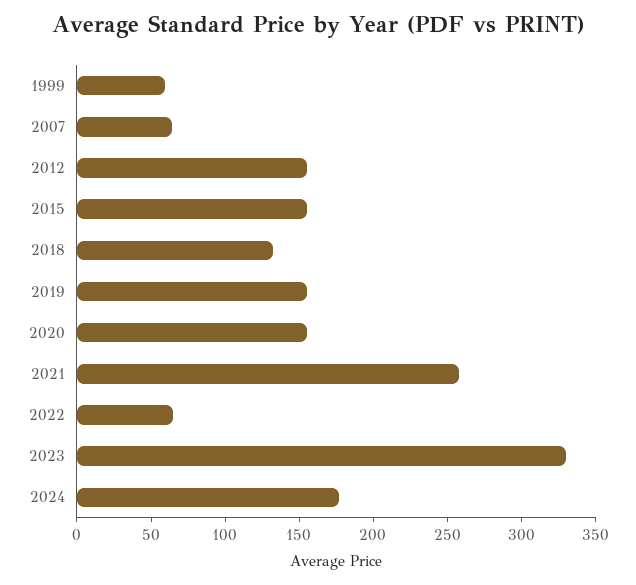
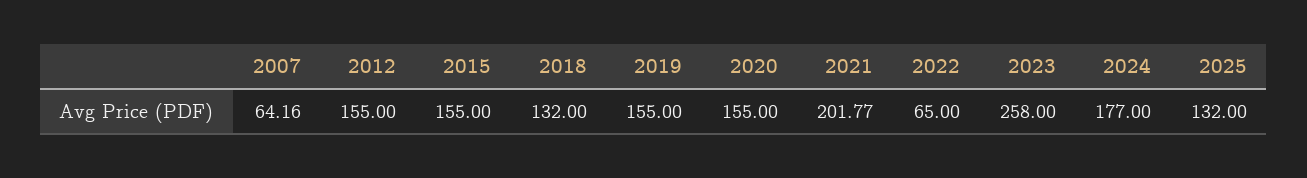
1999: 60 -> none
2021: 260 -> 201.77
2023: 330 -> 258
2025: none -> 132

